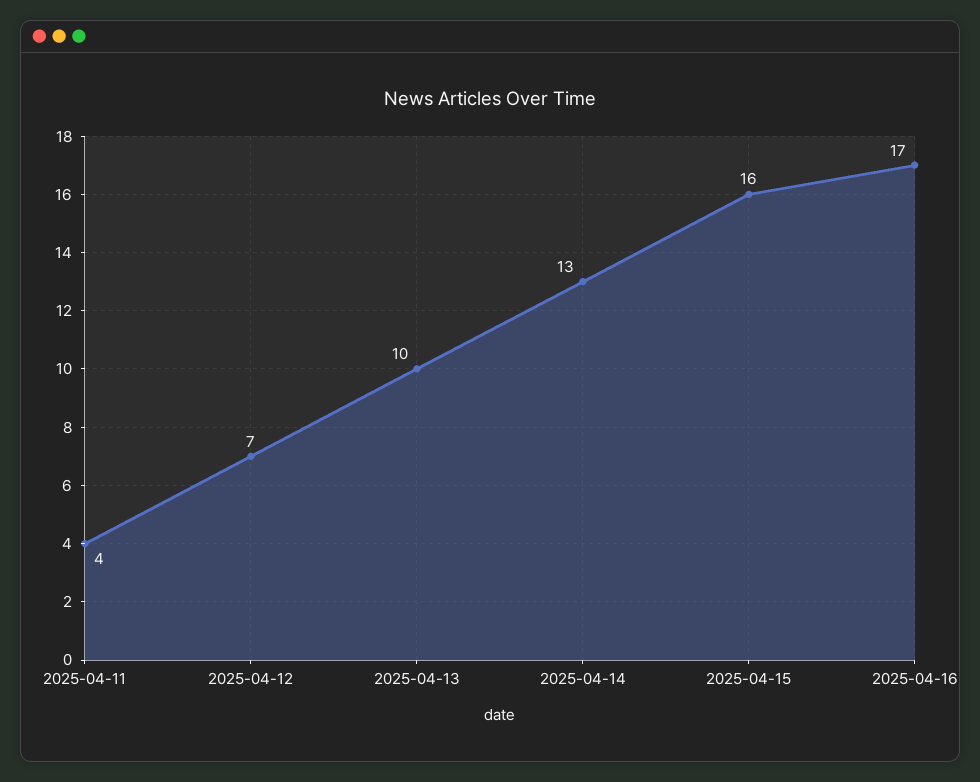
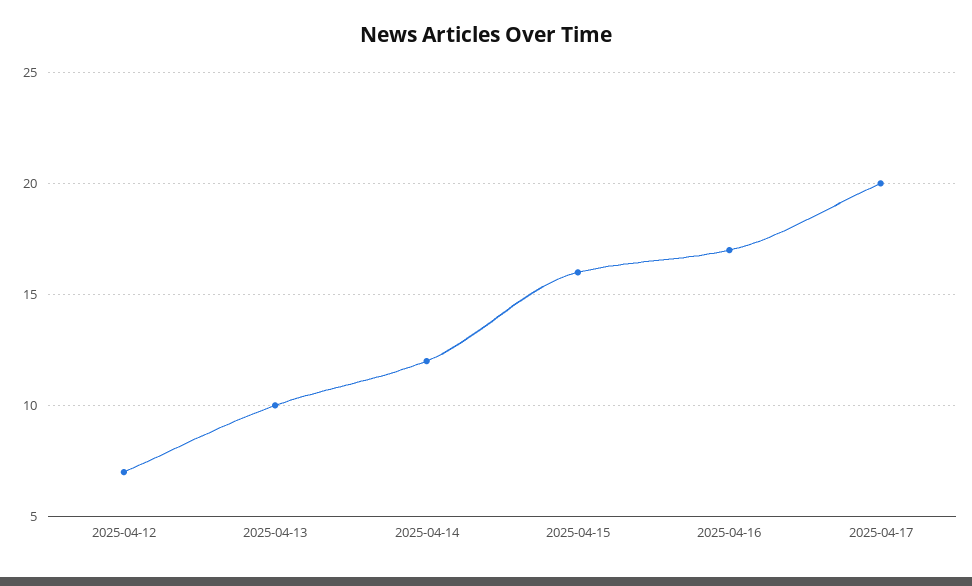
2025-04-11: 4 -> none
2025-04-14: 13 -> 12
2025-04-17: none -> 20

